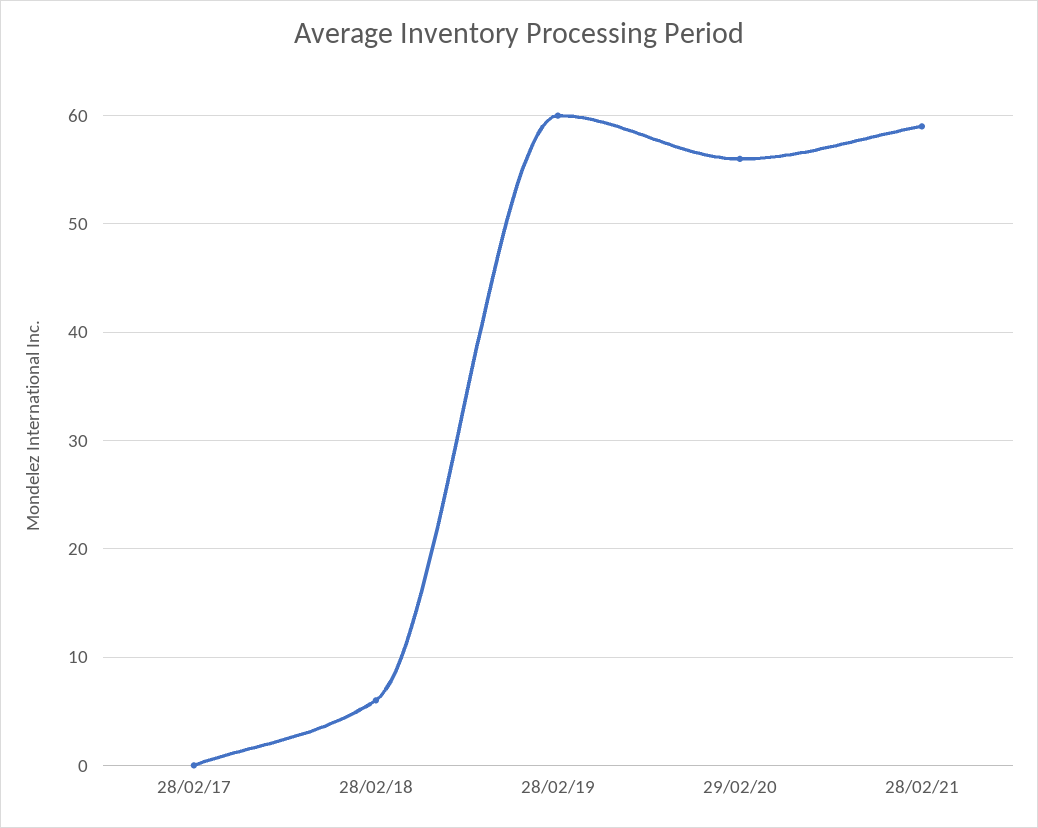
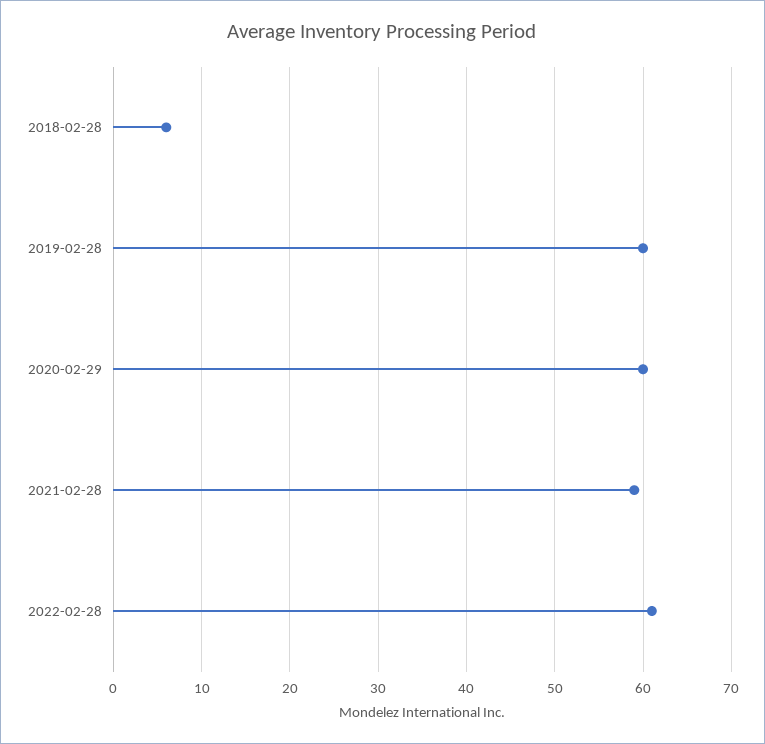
28/02/17: 0 -> none
29/02/20: 56 -> 60
2022-02-28: none -> 61

